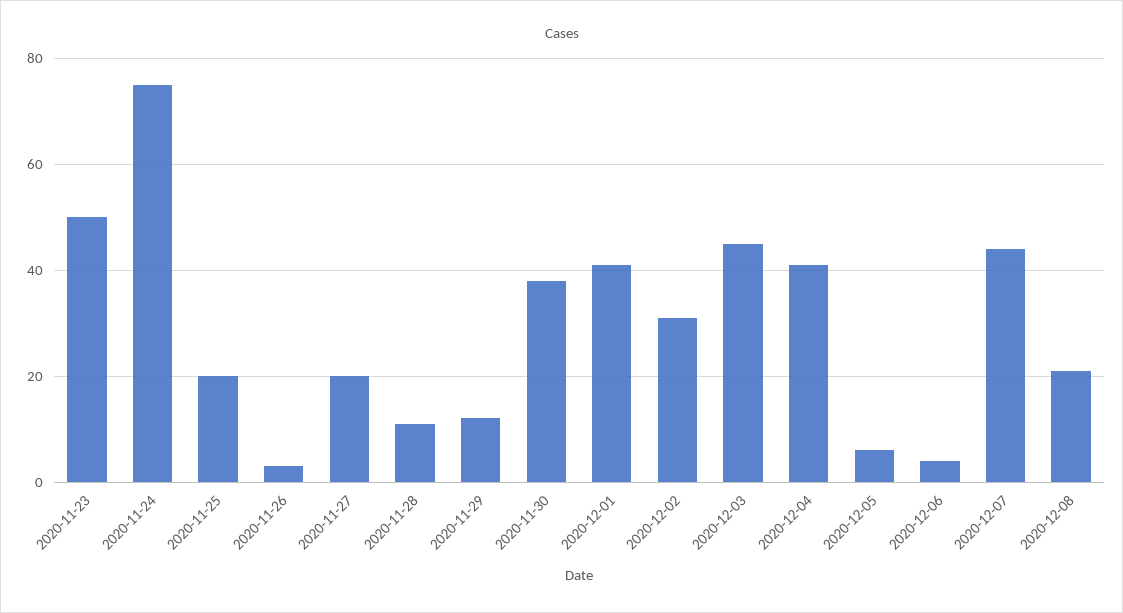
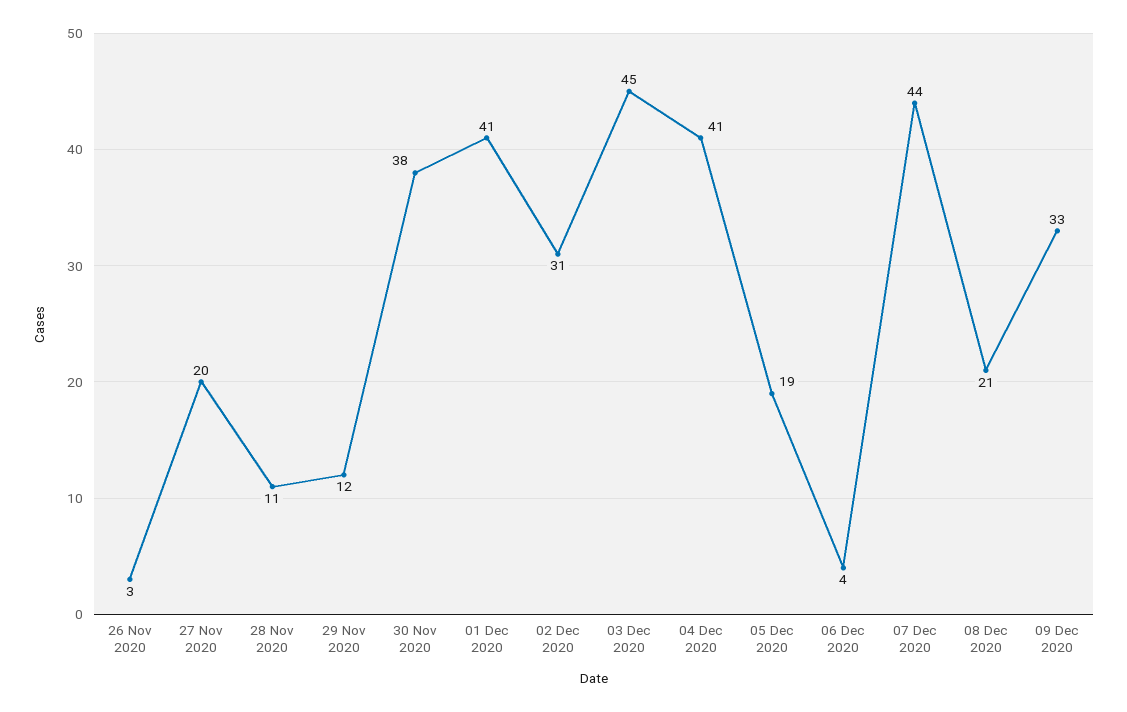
2020-11-23: 50 -> none
2020-11-24: 75 -> none
2020-11-25: 20 -> none
2020-12-05: 5 -> 19
09 Dec 2020: none -> 33

